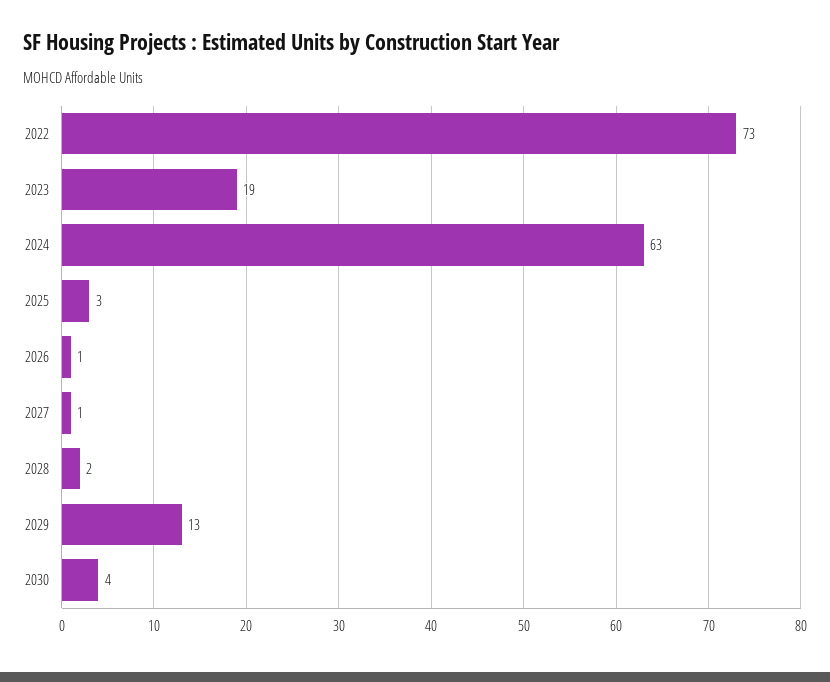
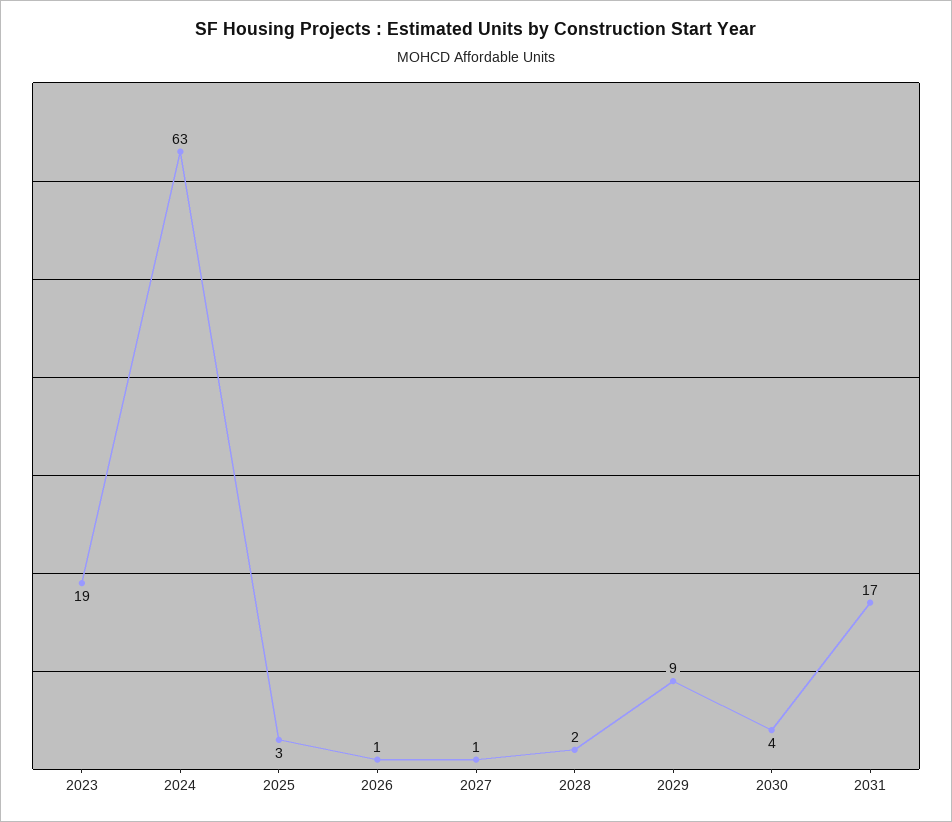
2022: 73 -> none
2029: 13 -> 9
2031: none -> 17

